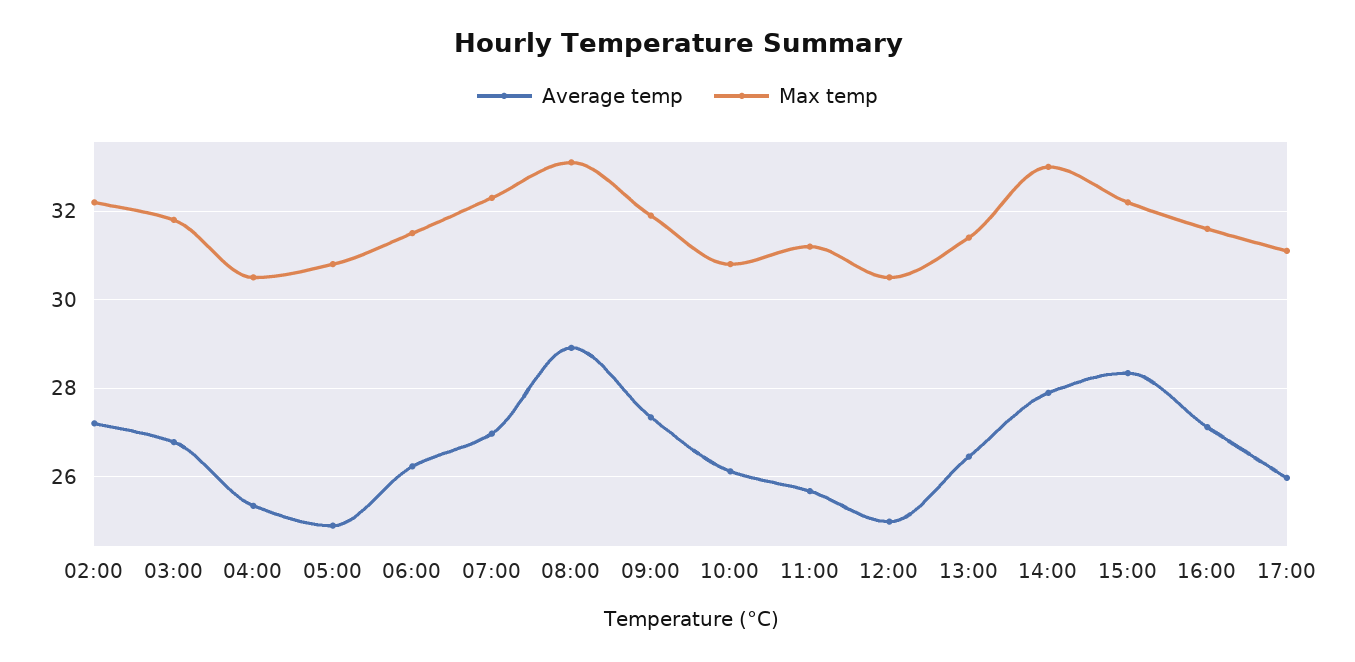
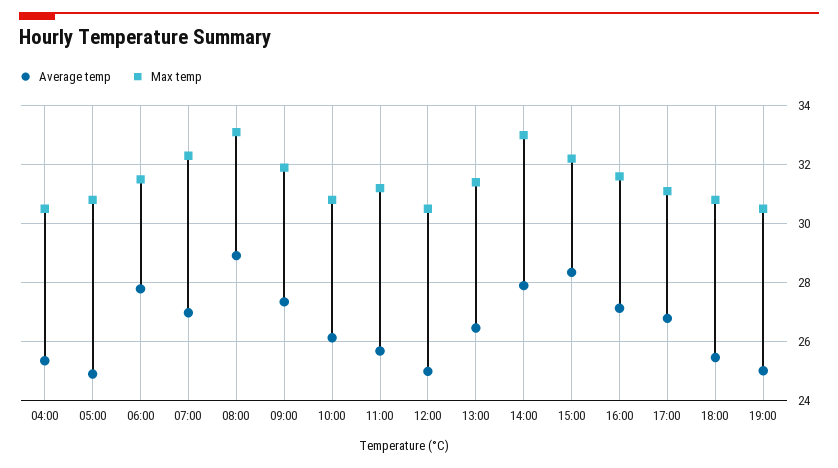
Average temp, 02:00: 27.2 -> none
Max temp, 02:00: 32.2 -> none
Average temp, 03:00: 26.8 -> none
Max temp, 03:00: 31.8 -> none
Average temp, 06:00: 26.2 -> 27.75
Average temp, 17:00: 26 -> 26.75
Average temp, 18:00: none -> 25.5
Max temp, 18:00: none -> 30.75
Average temp, 19:00: none -> 25
Max temp, 19:00: none -> 30.5

